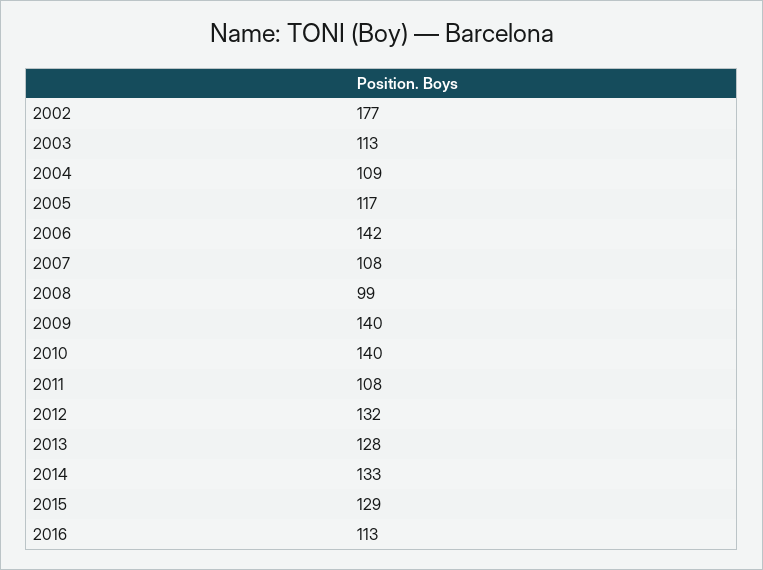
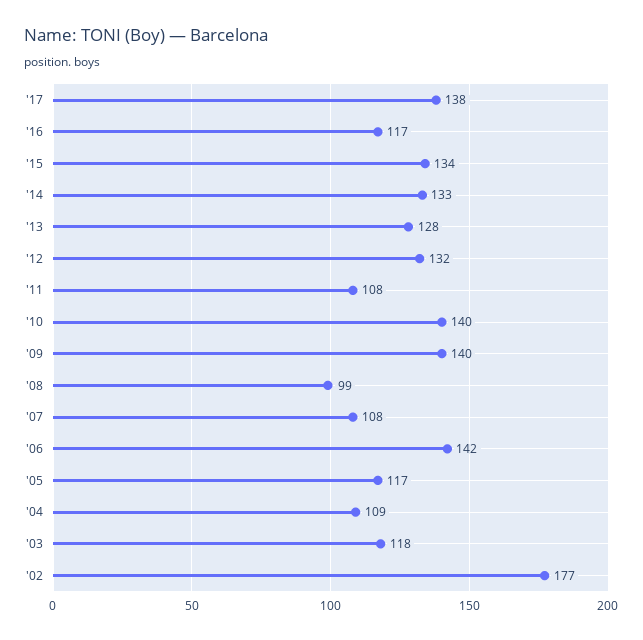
2003: 113 -> 118
2015: 129 -> 134
2016: 113 -> 117
'17: none -> 138

